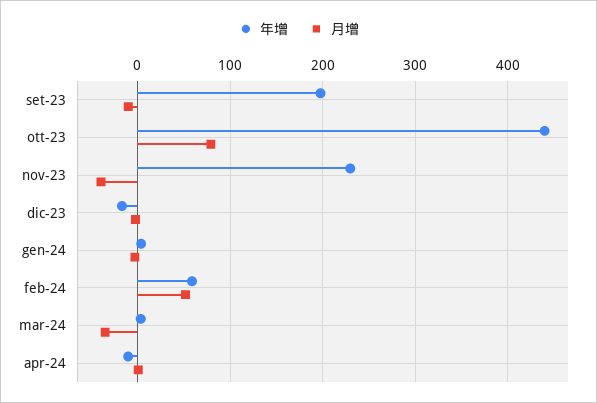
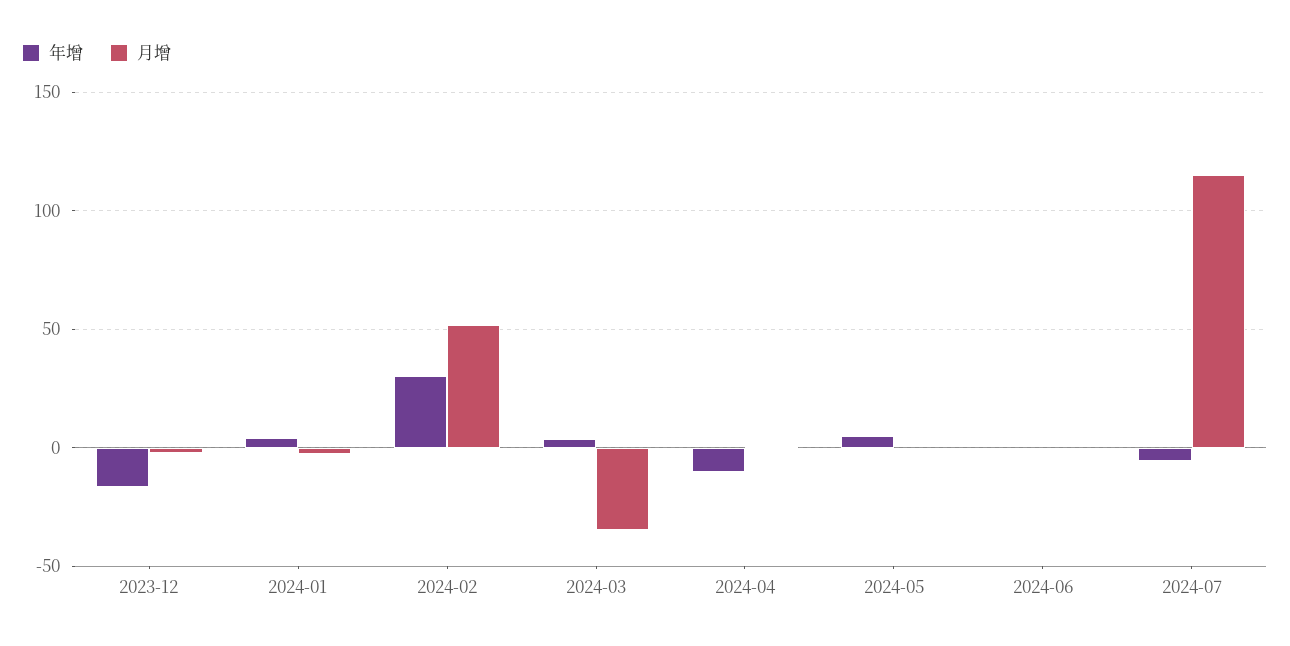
年增, set-23: 200 -> none
月增, set-23: -10 -> none
年增, ott-23: 440 -> none
月增, ott-23: 80 -> none
年增, nov-23: 230 -> none
月增, nov-23: -40 -> none
年增, feb-24: 60 -> 30
年增, 2024-05: none -> 5
月增, 2024-05: none -> 0
年增, 2024-06: none -> 0
月增, 2024-06: none -> 0
年增, 2024-07: none -> -5
月增, 2024-07: none -> 115

